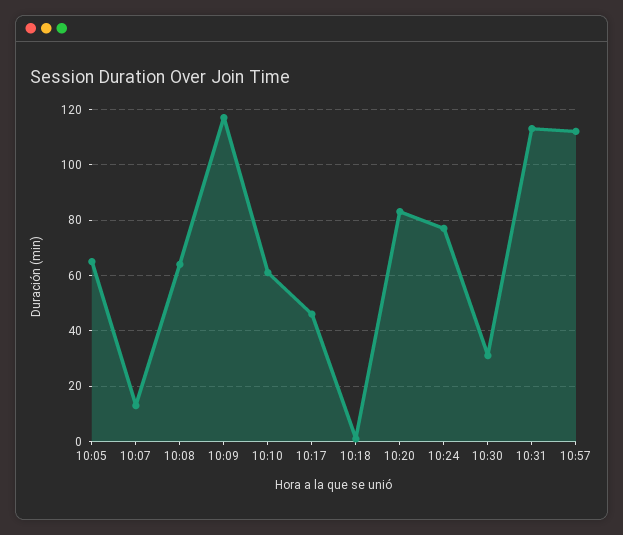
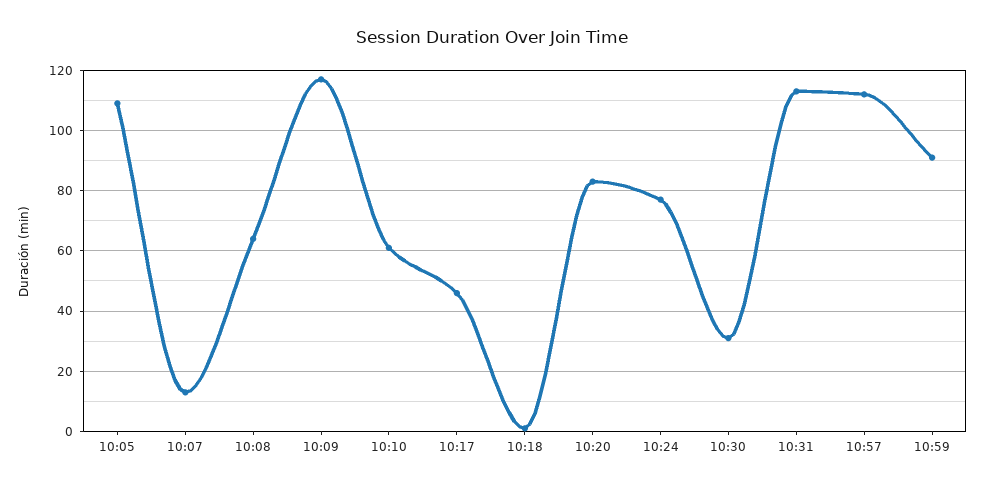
10:05: 65 -> 110
10:59: none -> 90

